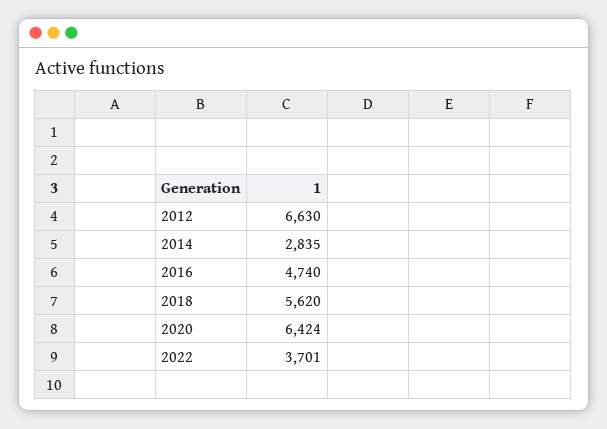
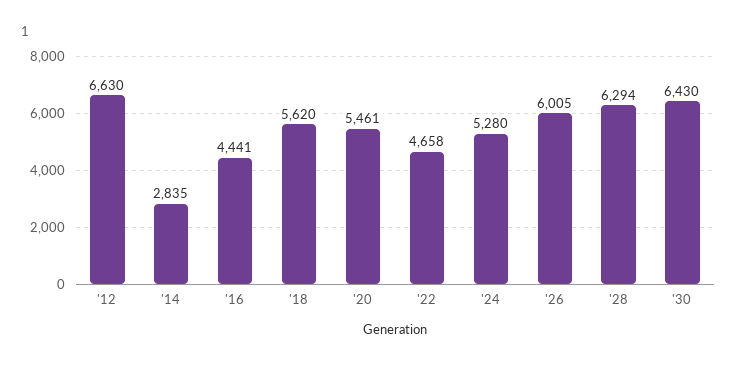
2016: 4740 -> 4441
2020: 6424 -> 5461
2022: 3701 -> 4658
'24: none -> 5280
'26: none -> 6005
'28: none -> 6294
'30: none -> 6430

